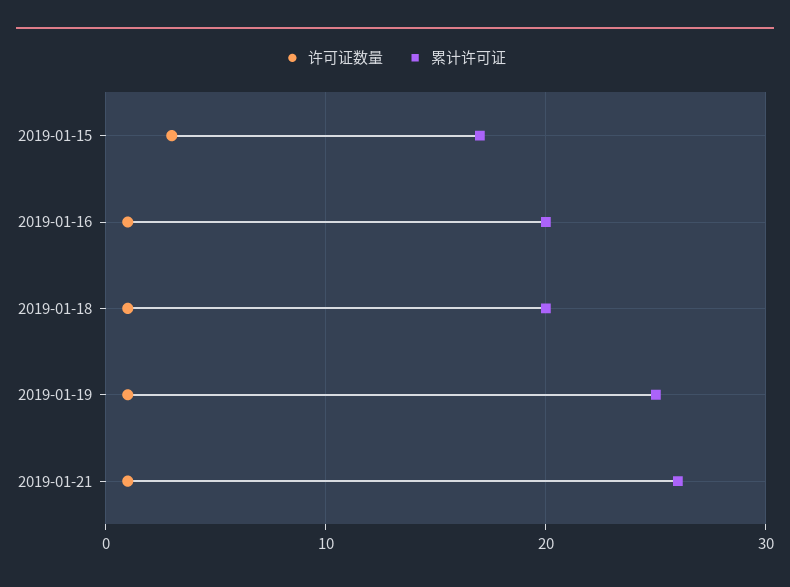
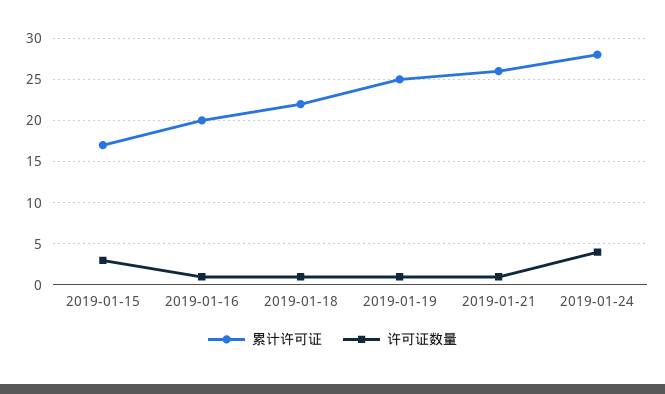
累计许可证, 2019-01-18: 20 -> 22
累计许可证, 2019-01-24: none -> 28
许可证数量, 2019-01-24: none -> 4

